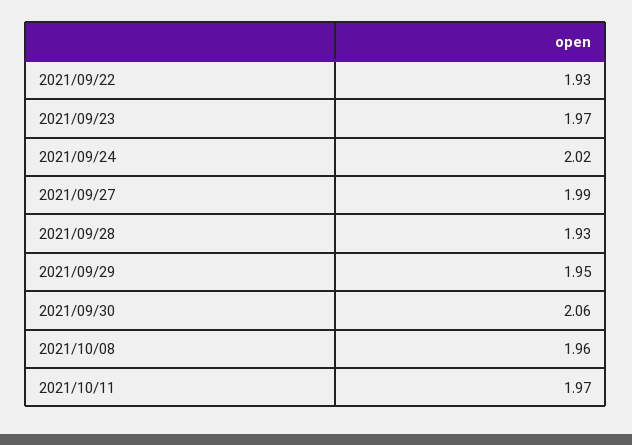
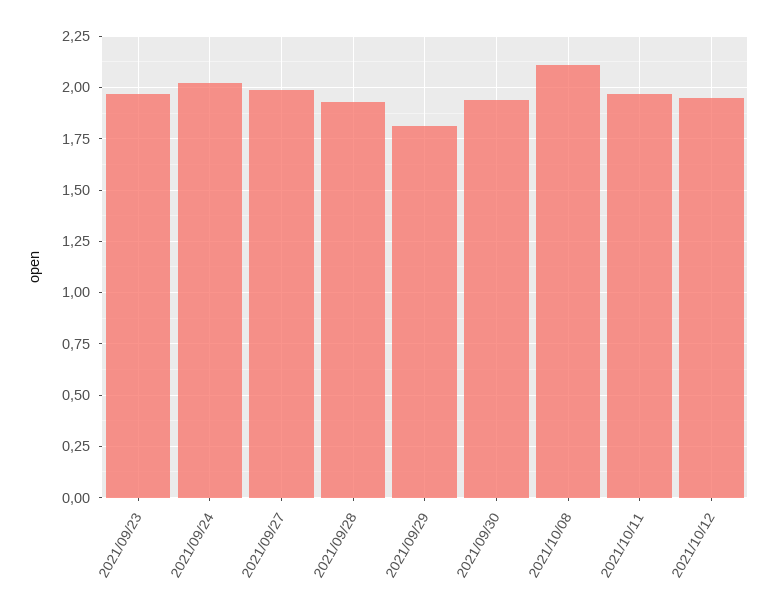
2021/09/22: 1.93 -> none
2021/09/29: 1.95 -> 1.8
2021/09/30: 2.06 -> 1.95
2021/10/08: 1.96 -> 2.1
2021/10/12: none -> 1.95

